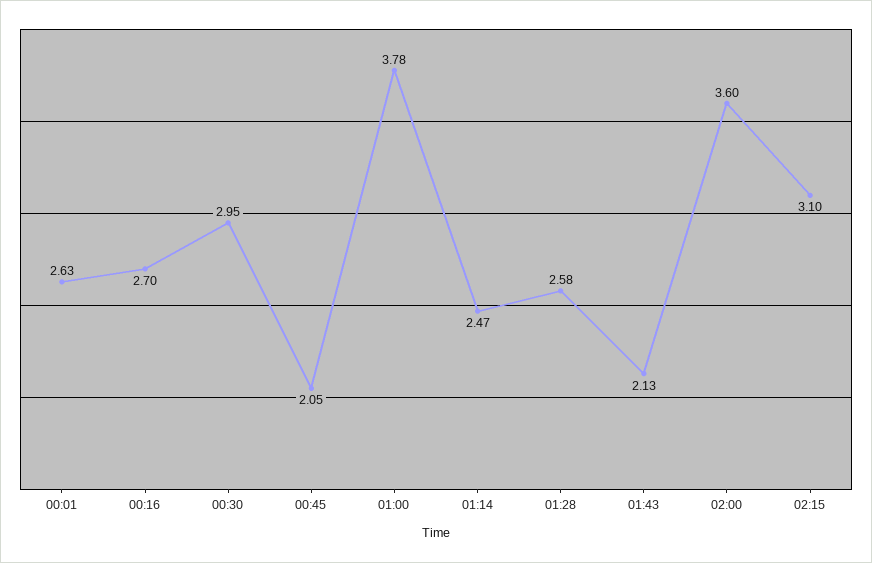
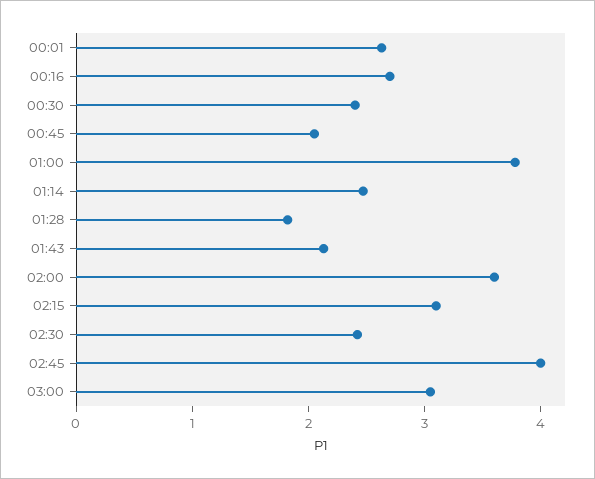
00:30: 2.95 -> 2.4
01:28: 2.58 -> 1.8
02:30: none -> 2.4
02:45: none -> 4
03:00: none -> 3

